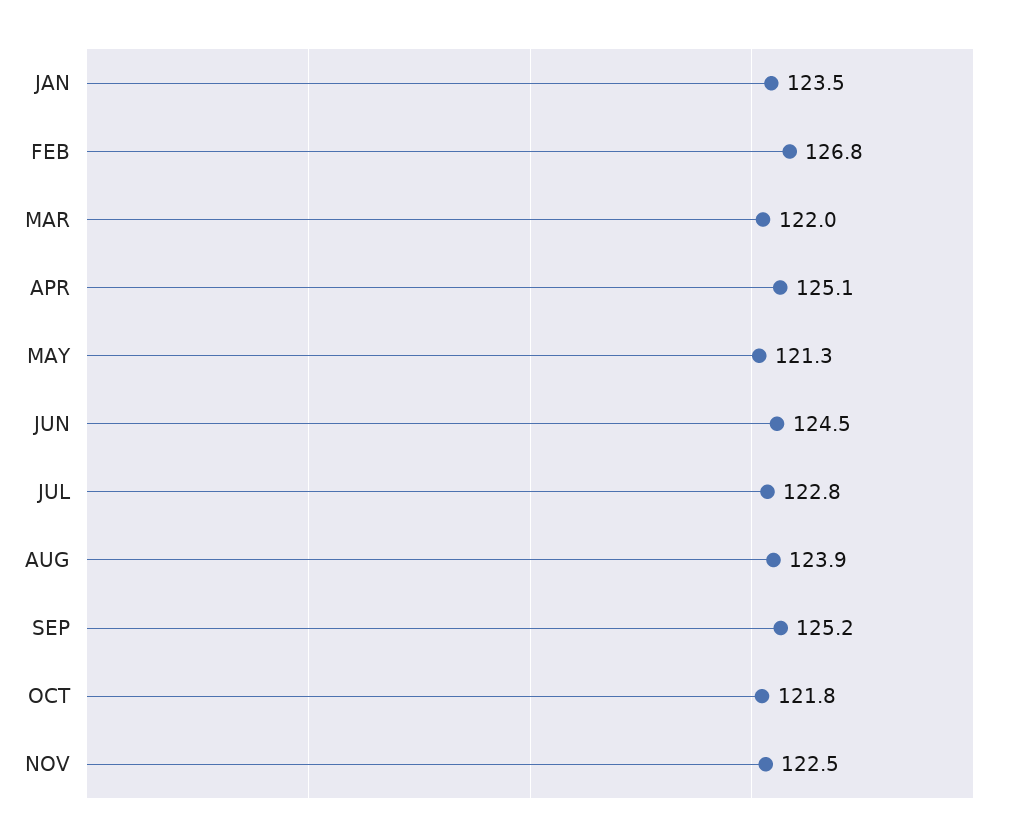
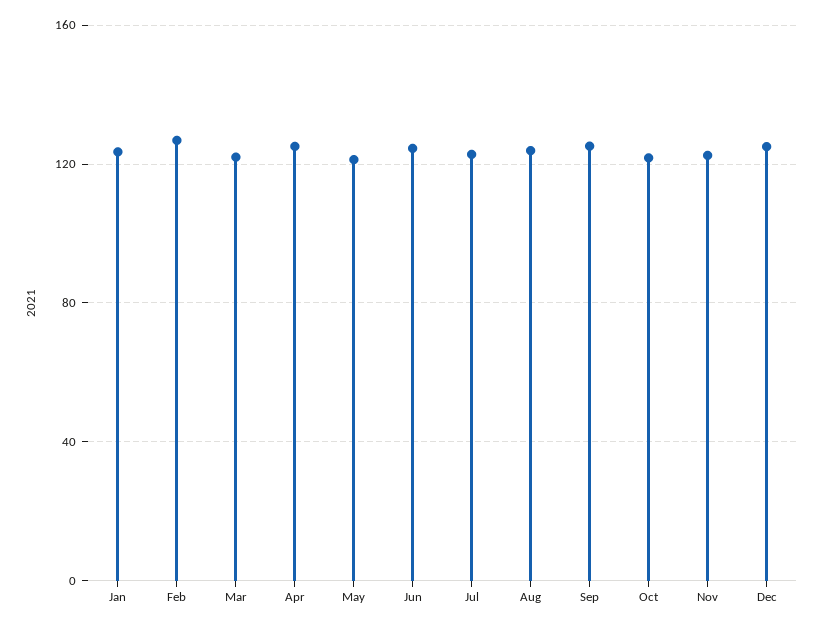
Dec: none -> 125

